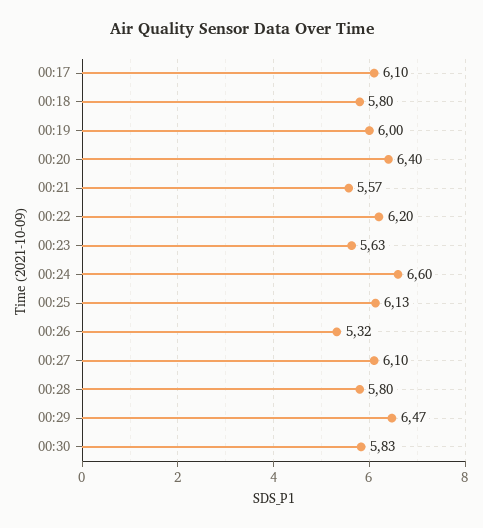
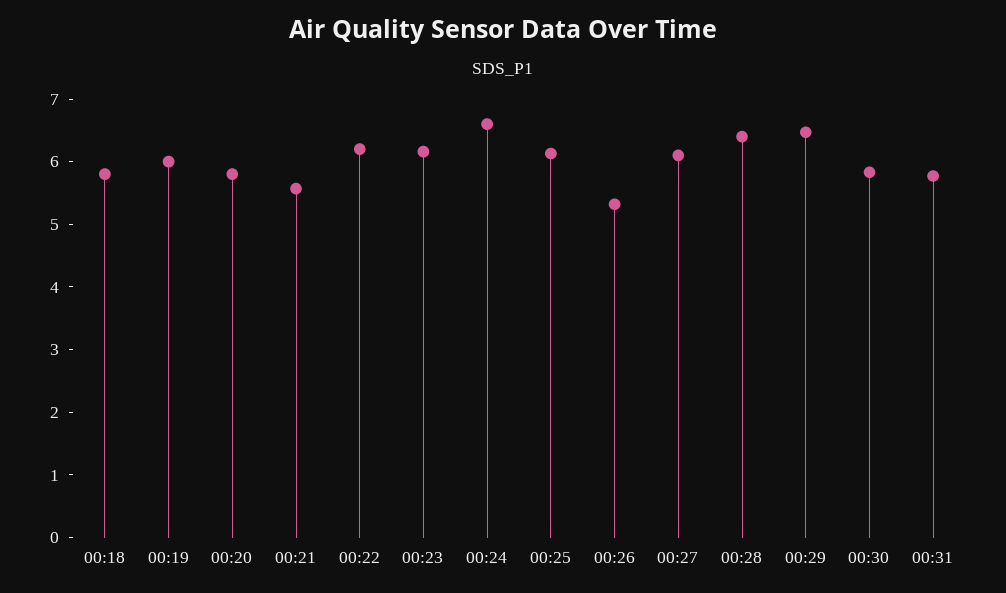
00:17: 6.1 -> none
00:20: 6.4 -> 5.8
00:23: 5.63 -> 6.2
00:28: 5.8 -> 6.4
00:31: none -> 5.8

